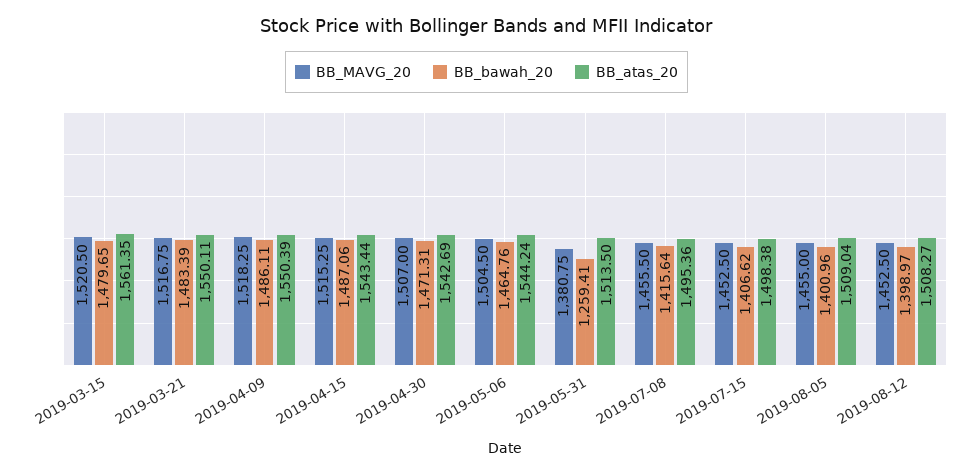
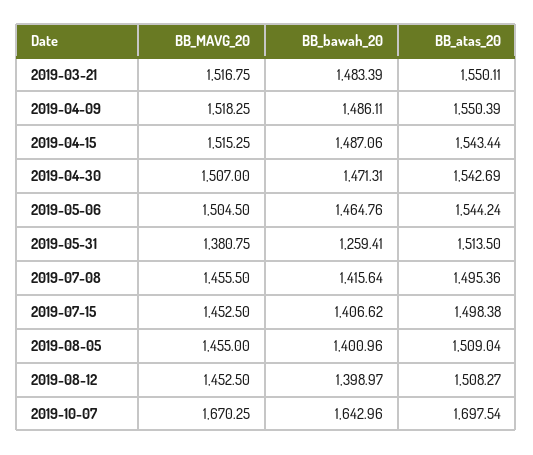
BB_MAVG_20, 2019-03-15: 1520.5 -> none
BB_bawah_20, 2019-03-15: 1479.65 -> none
BB_atas_20, 2019-03-15: 1561.35 -> none
BB_MAVG_20, 2019-10-07: none -> 1670.25
BB_bawah_20, 2019-10-07: none -> 1642.96
BB_atas_20, 2019-10-07: none -> 1697.54

